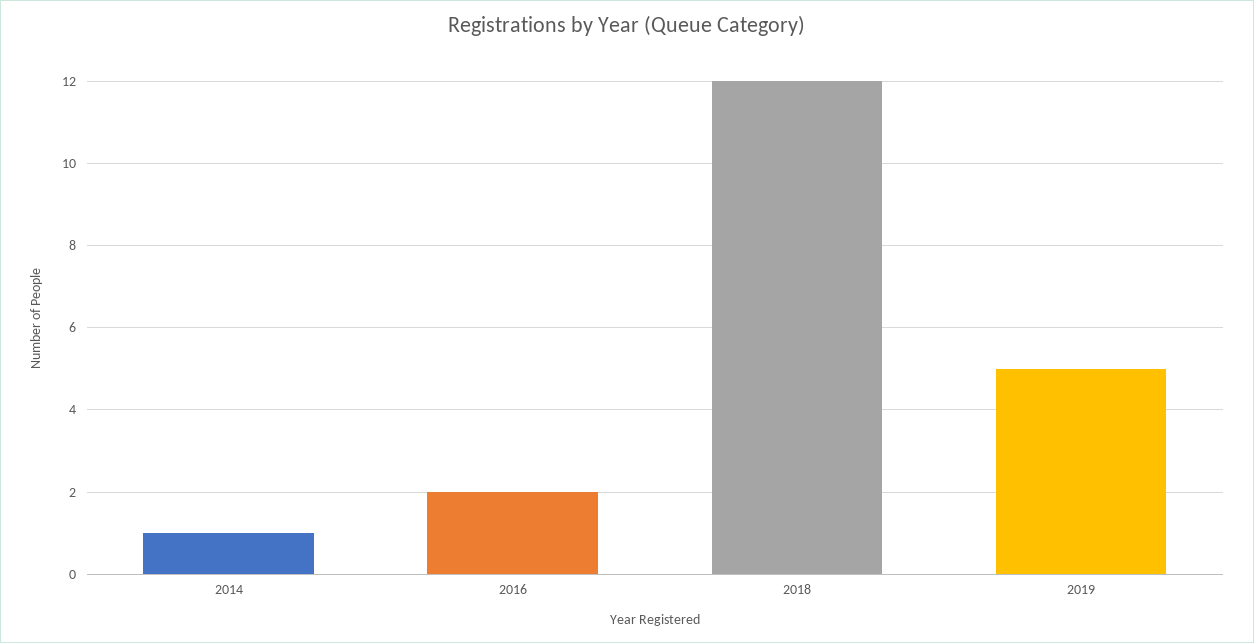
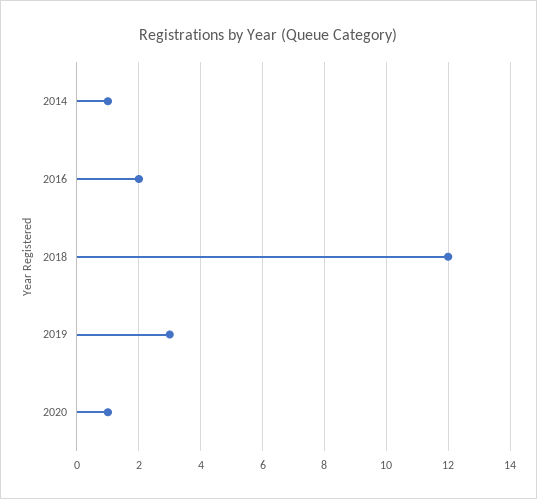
2019: 5 -> 3
2020: none -> 1

